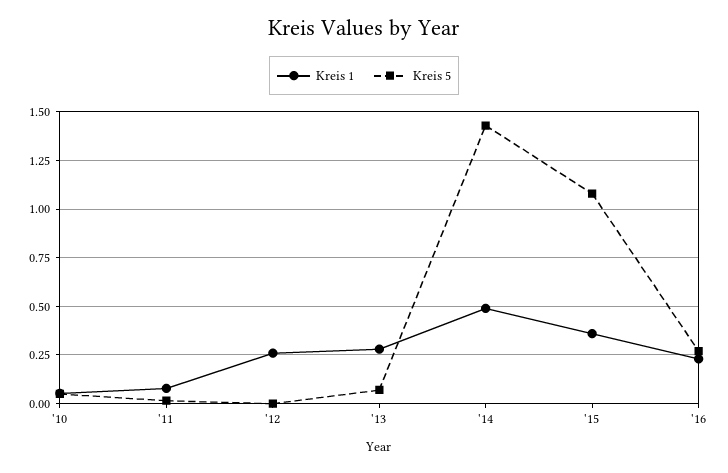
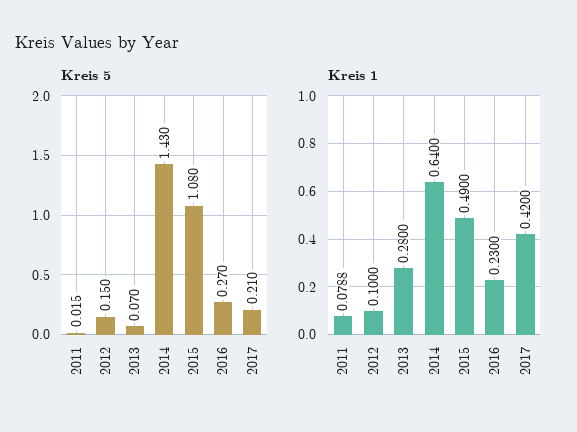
Kreis 1, '10: 0.05 -> none
Kreis 5, '10: 0.05 -> none
Kreis 1, '12: 0.25 -> 0.1
Kreis 5, '12: 0 -> 0.15
Kreis 1, '14: 0.5 -> 0.64
Kreis 1, '15: 0.35 -> 0.49
Kreis 5, 2017: none -> 0.21
Kreis 1, 2017: none -> 0.42

